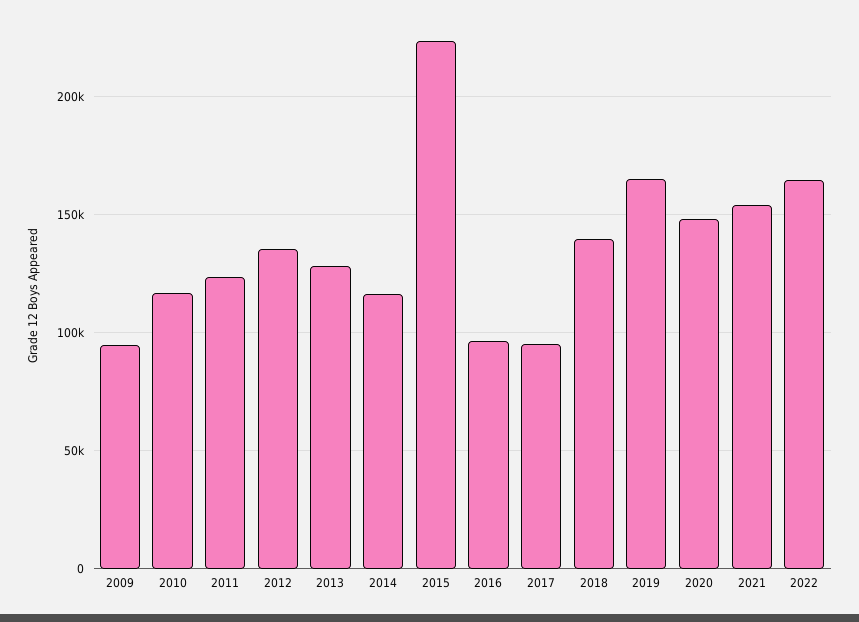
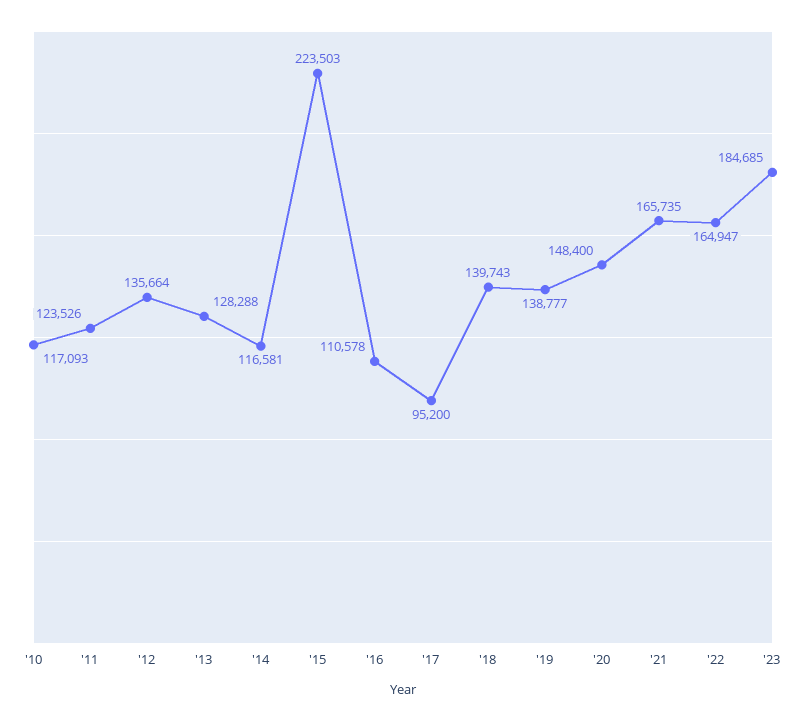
2009: 95000 -> none
2016: 95000 -> 110578
2019: 165000 -> 138777
2021: 155000 -> 165735
'23: none -> 184685

